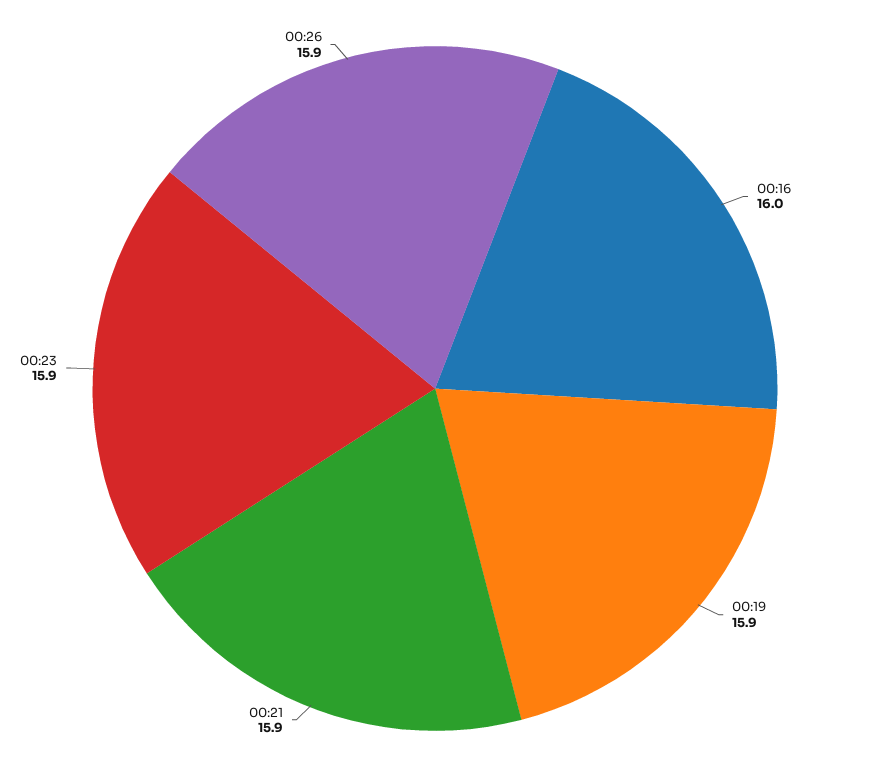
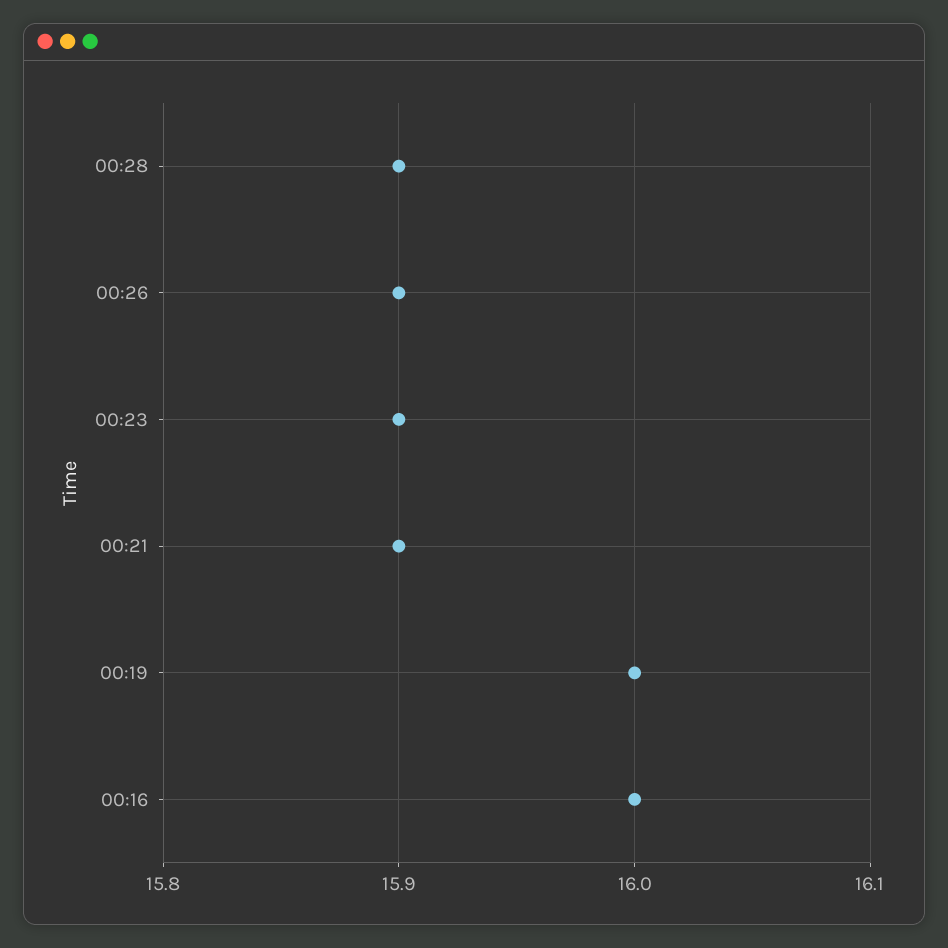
00:19: 15.9 -> 16
00:28: none -> 15.9

